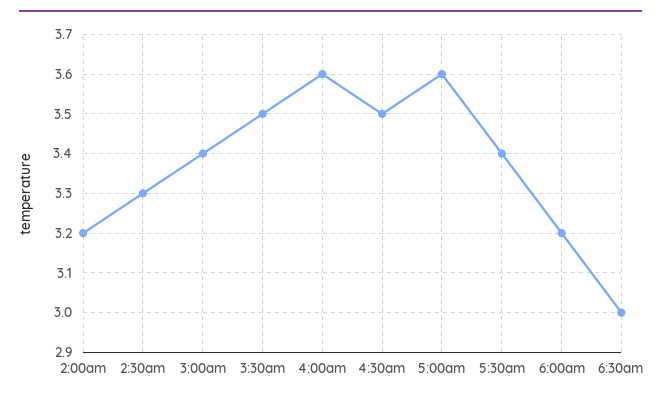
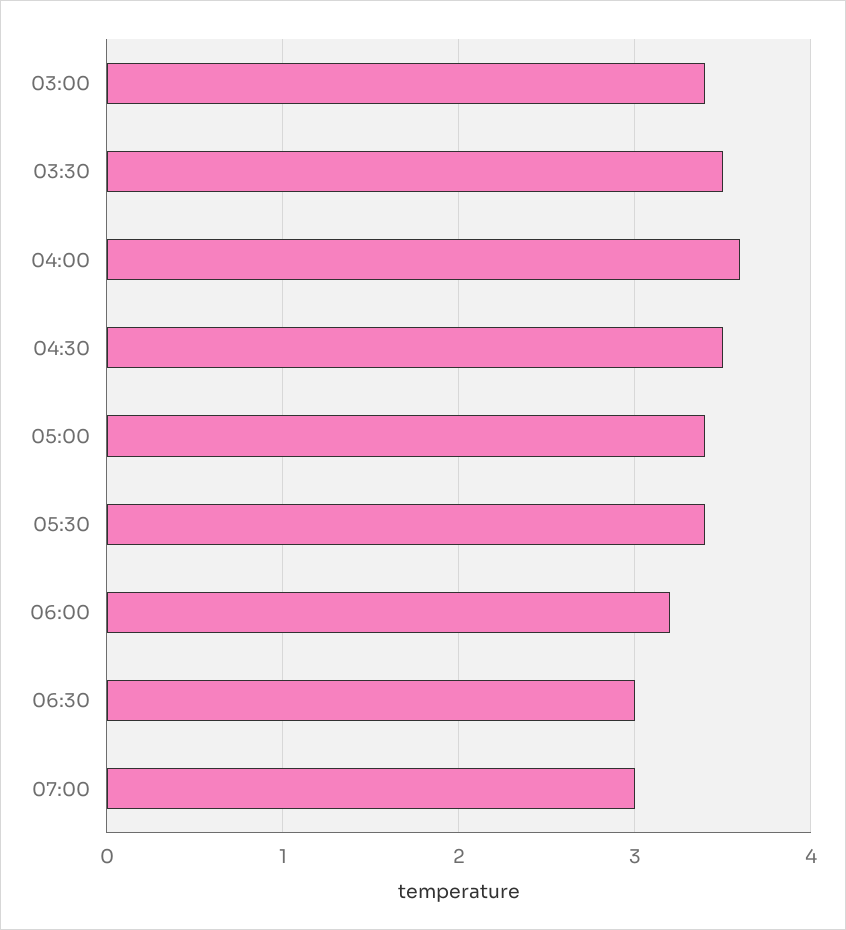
2:00am: 3.2 -> none
2:30am: 3.3 -> none
5:00am: 3.6 -> 3.4
07:00: none -> 3

